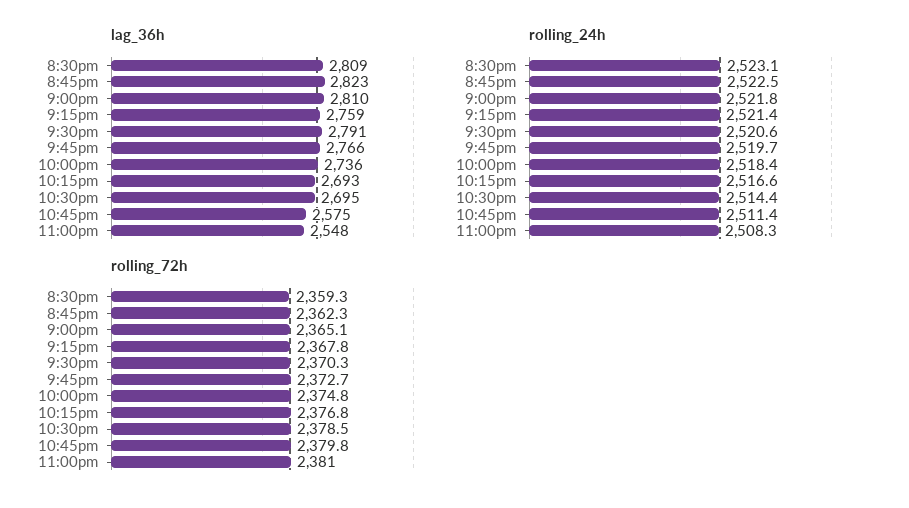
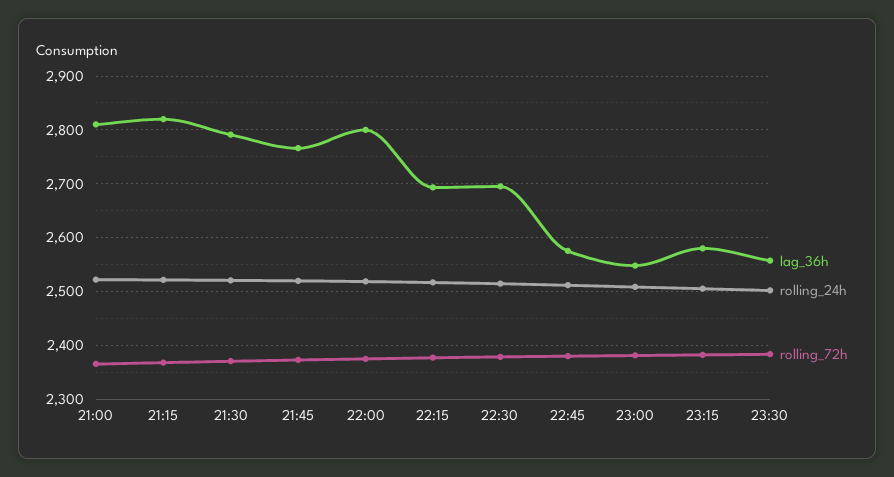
lag_36h, 8:30pm: 2809 -> none
lag_36h, 8:45pm: 2823 -> none
lag_36h, 9:15pm: 2759 -> 2820
lag_36h, 10:00pm: 2736 -> 2800
rolling_24h, 8:30pm: 2523.1 -> none
rolling_24h, 8:45pm: 2522.5 -> none
rolling_72h, 8:30pm: 2359.3 -> none
rolling_72h, 8:45pm: 2362.3 -> none
lag_36h, 23:15: none -> 2580
rolling_24h, 23:15: none -> 2500
rolling_72h, 23:15: none -> 2380
lag_36h, 23:30: none -> 2560
rolling_24h, 23:30: none -> 2500
rolling_72h, 23:30: none -> 2380

